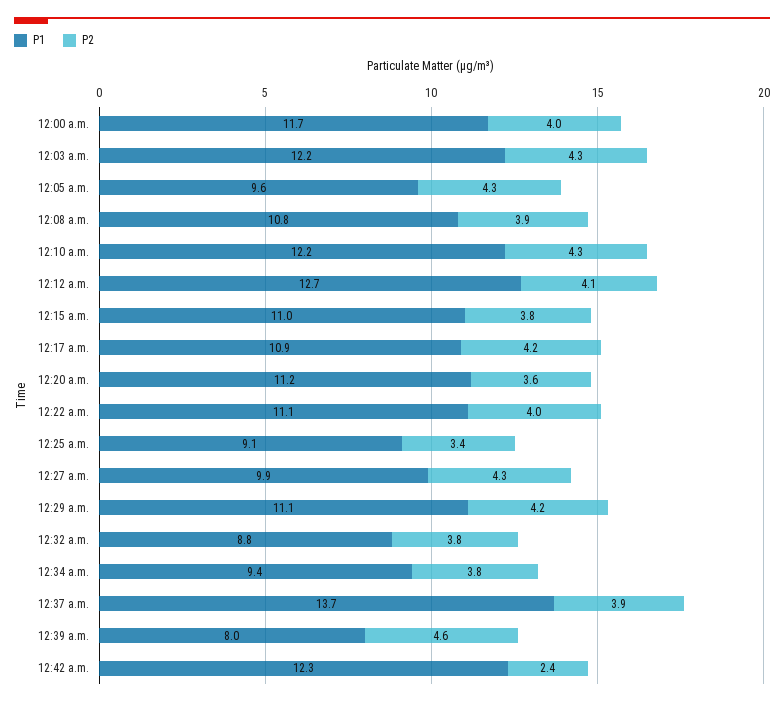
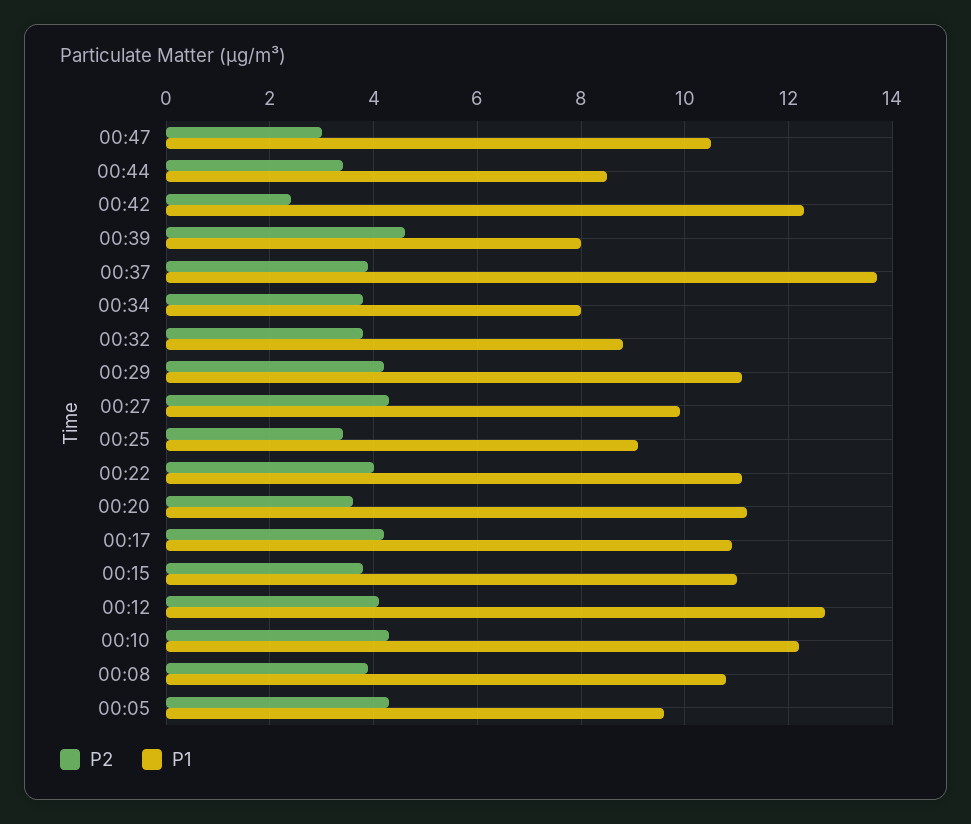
P1, 12:00 a.m.: 11.7 -> none
P2, 12:00 a.m.: 4 -> none
P1, 12:03 a.m.: 12.2 -> none
P2, 12:03 a.m.: 4.3 -> none
P1, 12:34 a.m.: 9.4 -> 8
P2, 00:47: none -> 3
P1, 00:47: none -> 10.5
P2, 00:44: none -> 3.5
P1, 00:44: none -> 8.5

